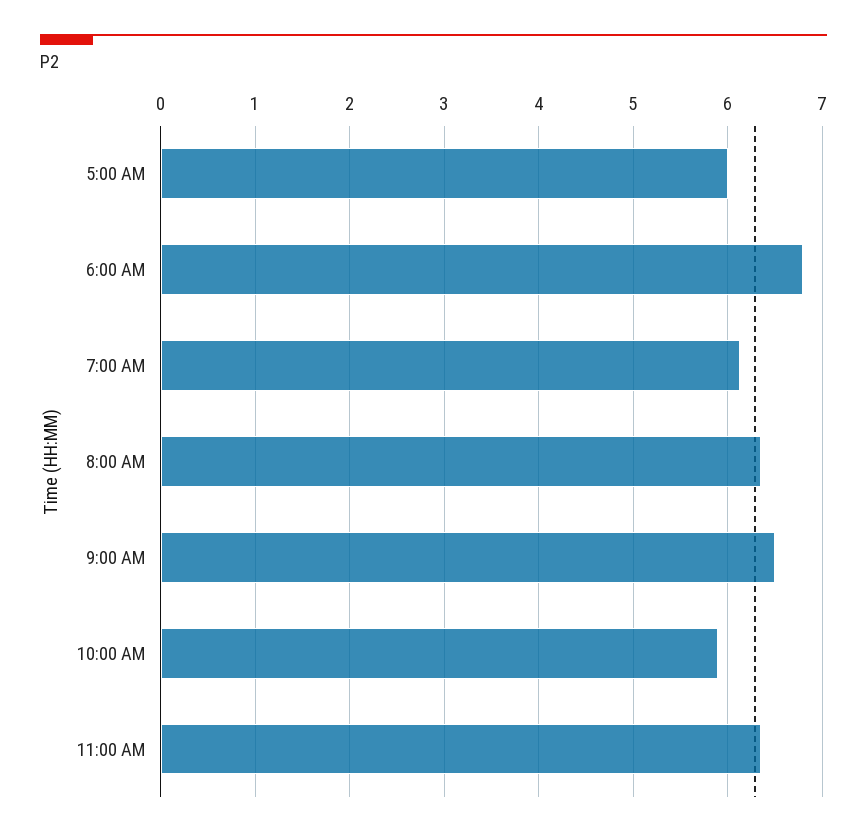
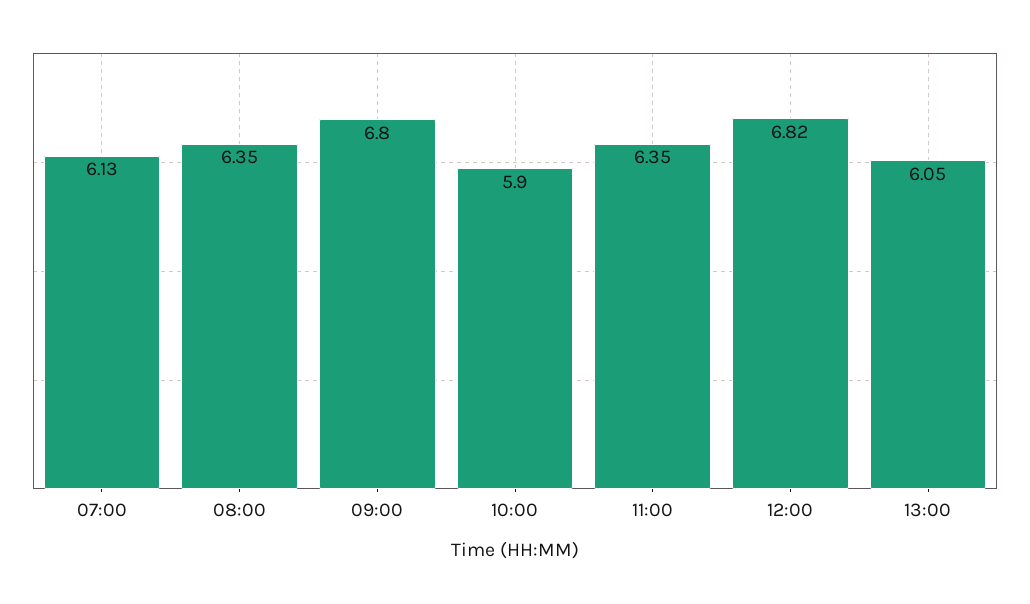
5:00 AM: 6 -> none
6:00 AM: 6.8 -> none
9:00 AM: 6.5 -> 6.8
12:00: none -> 6.82
13:00: none -> 6.05

